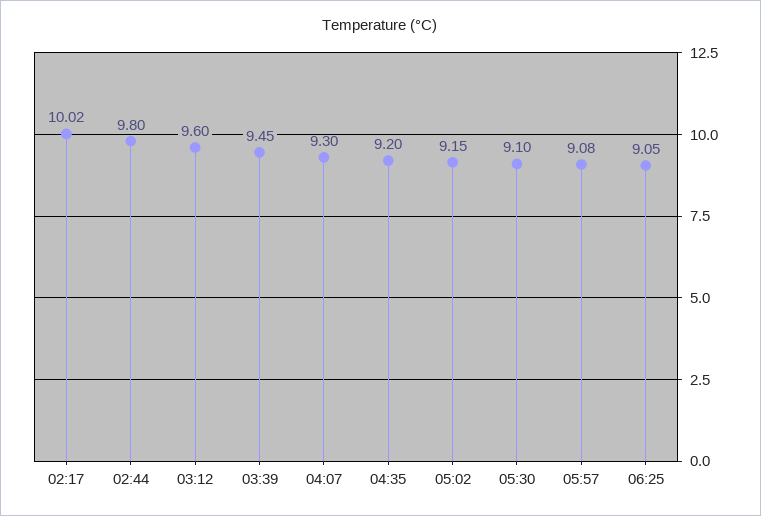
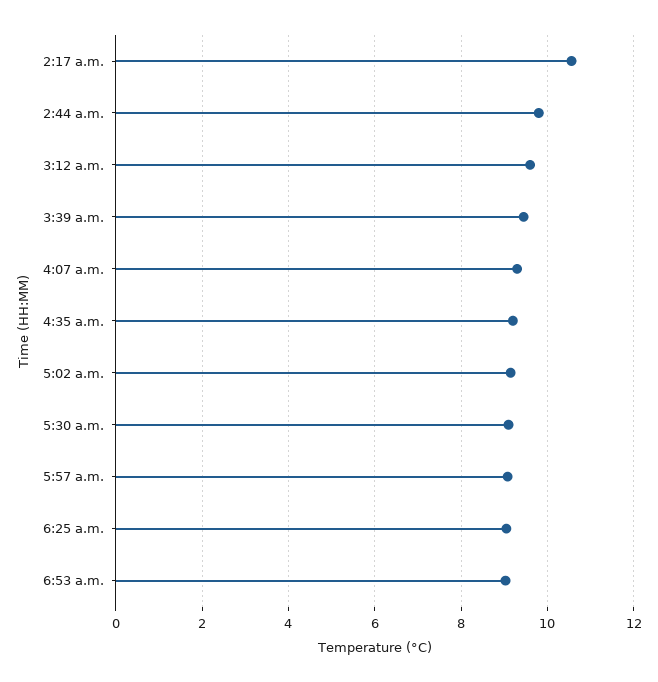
02:17: 10.02 -> 10.6
6:53 a.m.: none -> 9

